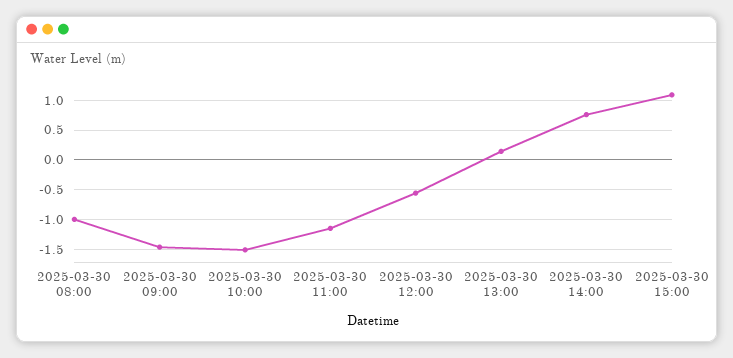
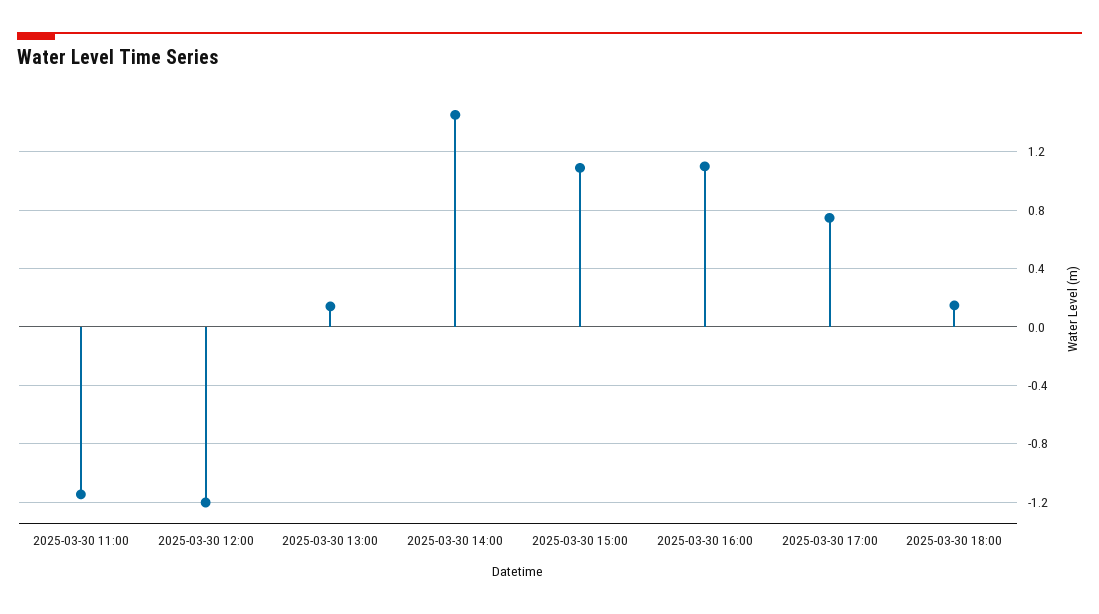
2025-03-30 08:00: -1 -> none
2025-03-30 09:00: -1.5 -> none
2025-03-30 10:00: -1.5 -> none
2025-03-30 12:00: -0.5 -> -1.2
2025-03-30 14:00: 0.75 -> 1.45
2025-03-30 16:00: none -> 1.1
2025-03-30 17:00: none -> 0.75
2025-03-30 18:00: none -> 0.15

